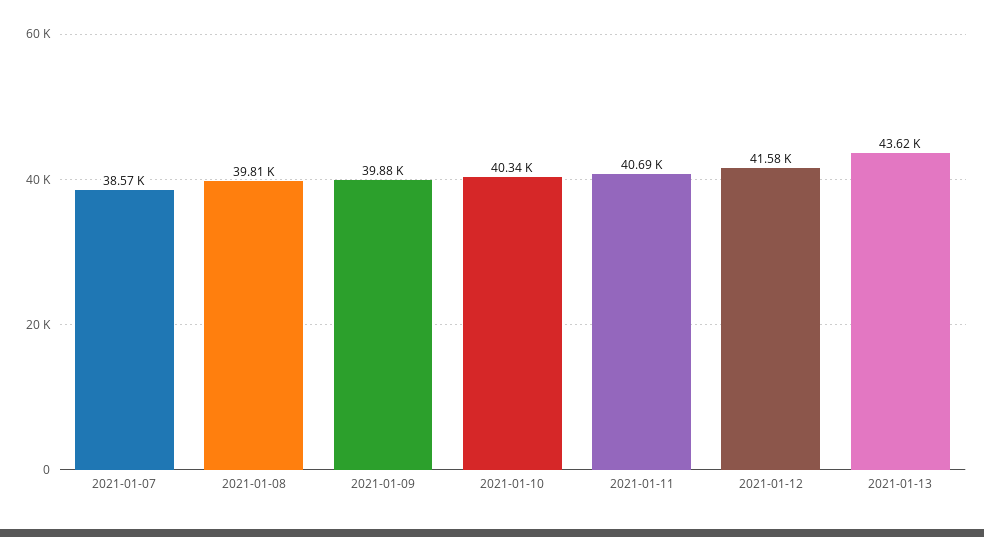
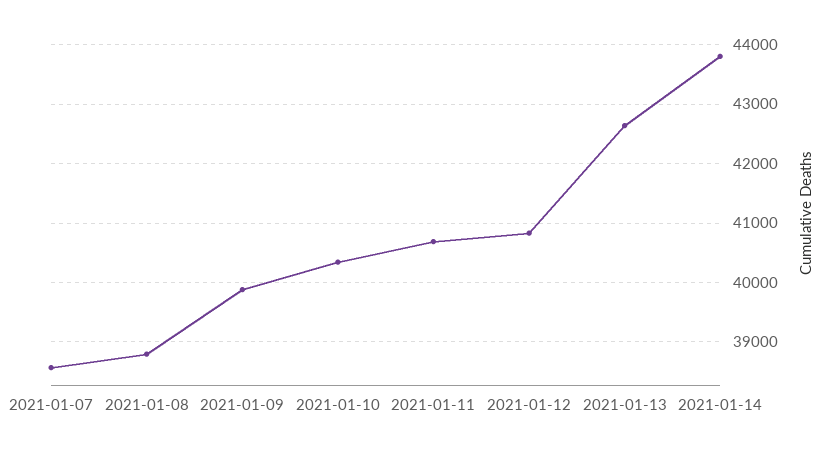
2021-01-08: 39810 -> 38800
2021-01-12: 41580 -> 40800
2021-01-13: 43620 -> 42600
2021-01-14: none -> 43800

